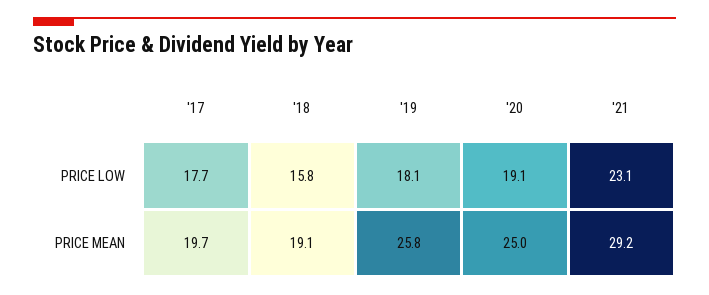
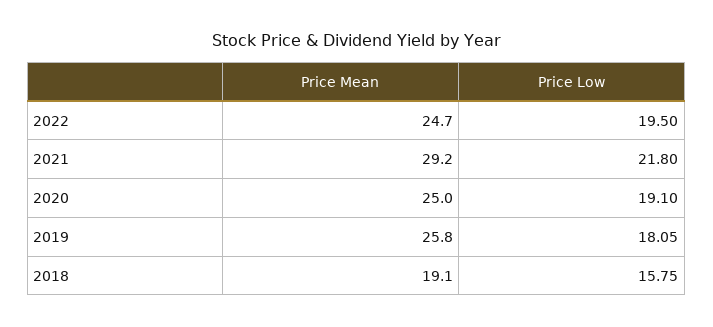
'17, PRICE LOW: 17.7 -> none
'21, PRICE LOW: 23.1 -> 21.8
'17, PRICE MEAN: 19.7 -> none
2022, PRICE MEAN: none -> 24.7
2022, PRICE LOW: none -> 19.5

